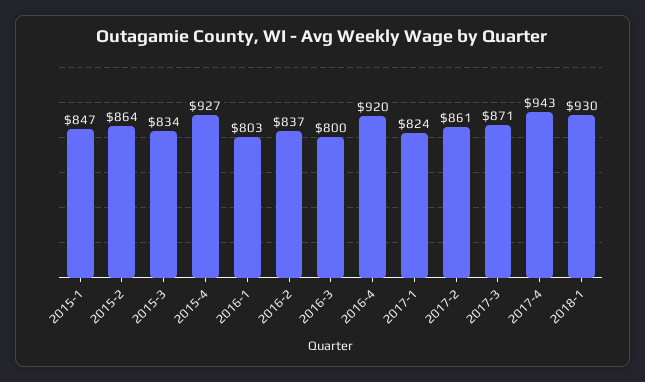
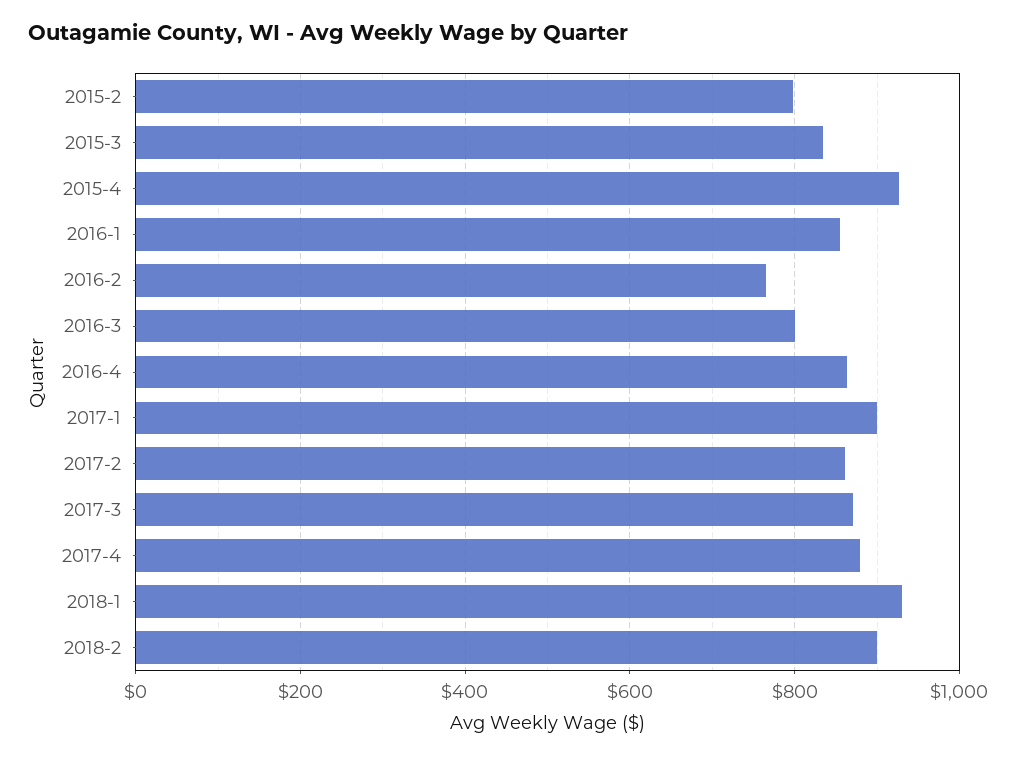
2015-1: 847 -> none
2015-2: 864 -> 800
2016-1: 803 -> 860
2016-2: 837 -> 760
2016-4: 920 -> 860
2017-1: 824 -> 900
2017-4: 943 -> 880
2018-2: none -> 900

